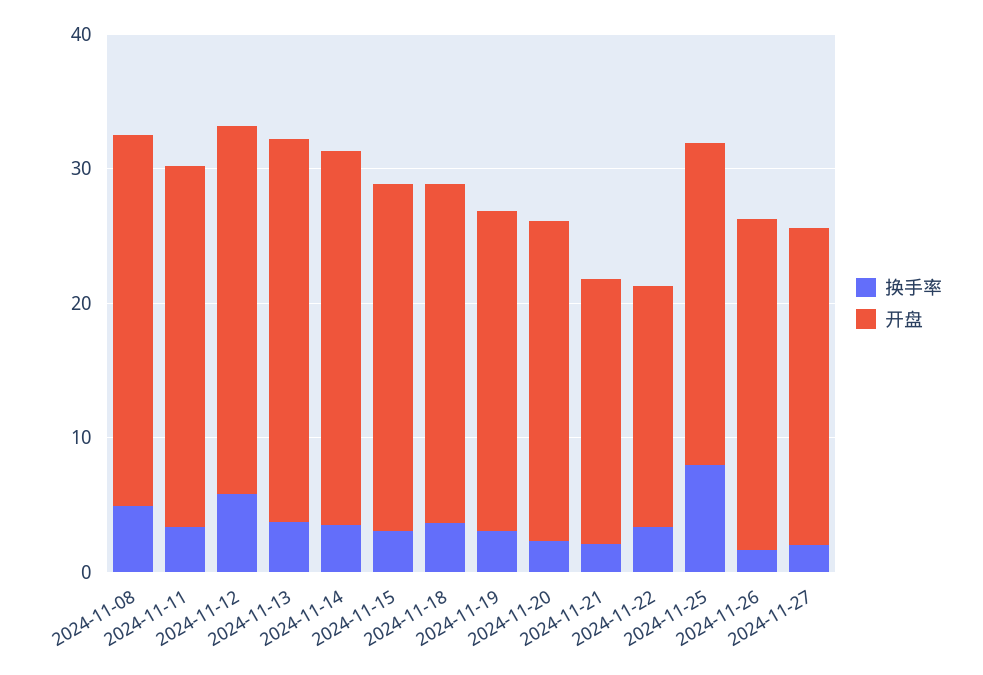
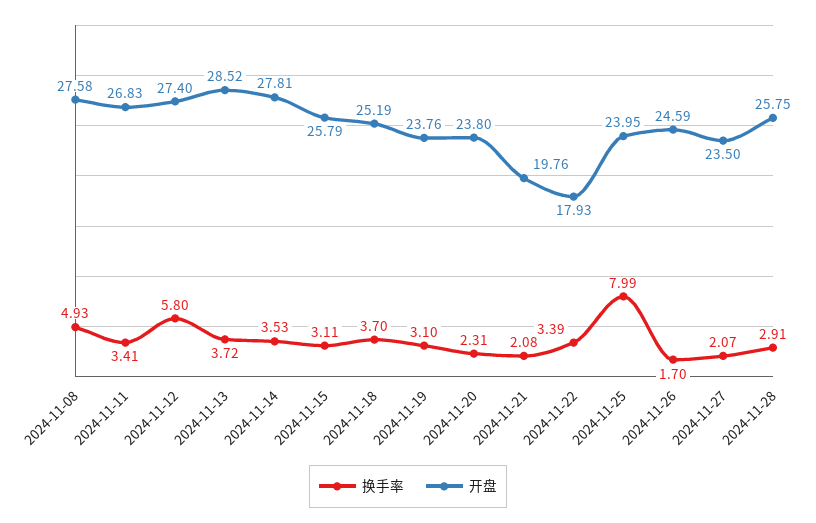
换手率, 2024-11-28: none -> 2.91
开盘, 2024-11-28: none -> 25.75

